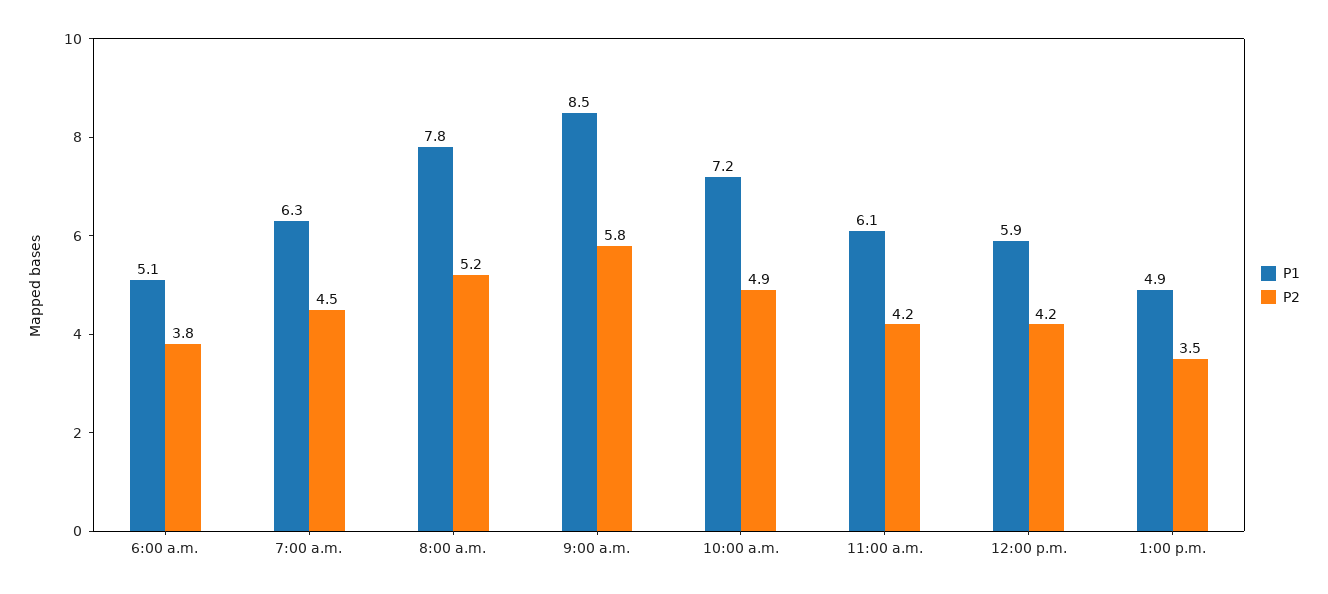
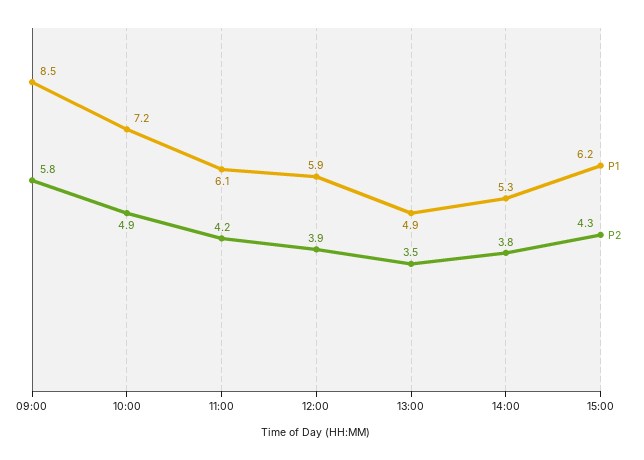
P1, 6:00 a.m.: 5.1 -> none
P2, 6:00 a.m.: 3.8 -> none
P1, 7:00 a.m.: 6.3 -> none
P2, 7:00 a.m.: 4.5 -> none
P1, 8:00 a.m.: 7.8 -> none
P2, 8:00 a.m.: 5.2 -> none
P2, 12:00 p.m.: 4.2 -> 3.9
P1, 14:00: none -> 5.3
P2, 14:00: none -> 3.8
P1, 15:00: none -> 6.2
P2, 15:00: none -> 4.3

